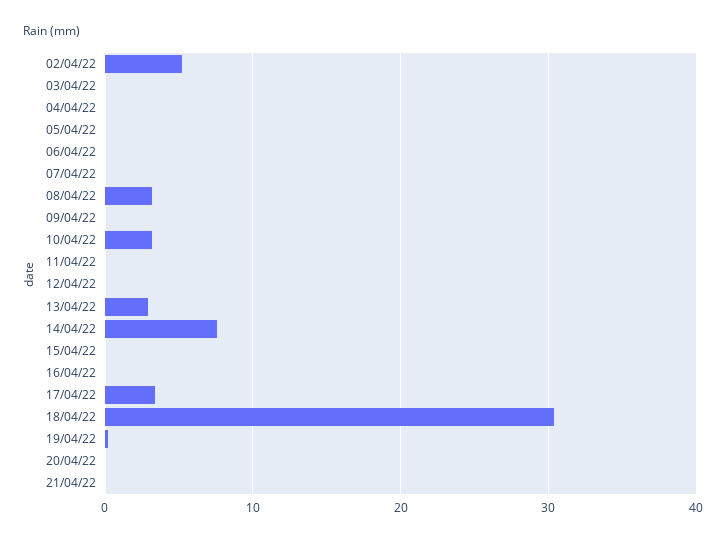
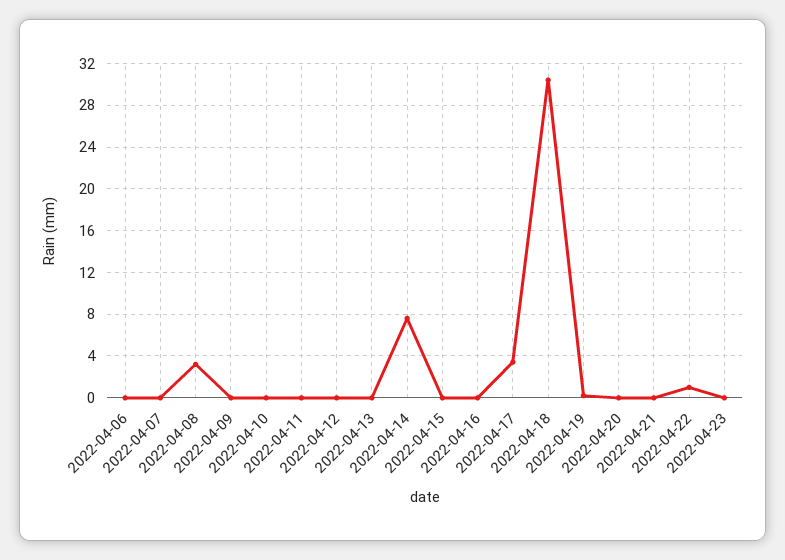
02/04/22: 5 -> none
03/04/22: 0 -> none
04/04/22: 0 -> none
05/04/22: 0 -> none
10/04/22: 3 -> 0
13/04/22: 3 -> 0
2022-04-22: none -> 1
2022-04-23: none -> 0

